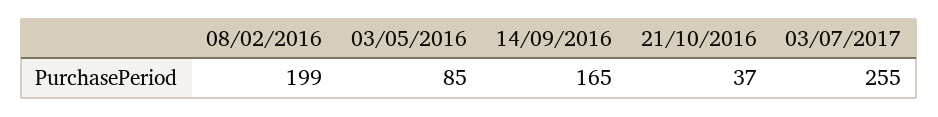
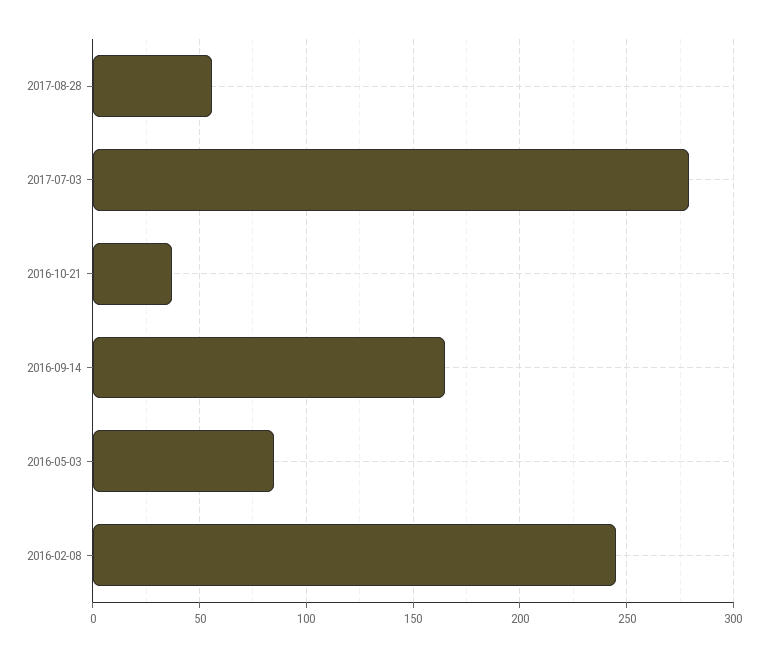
08/02/2016: 199 -> 245
03/07/2017: 255 -> 280
2017-08-28: none -> 55

